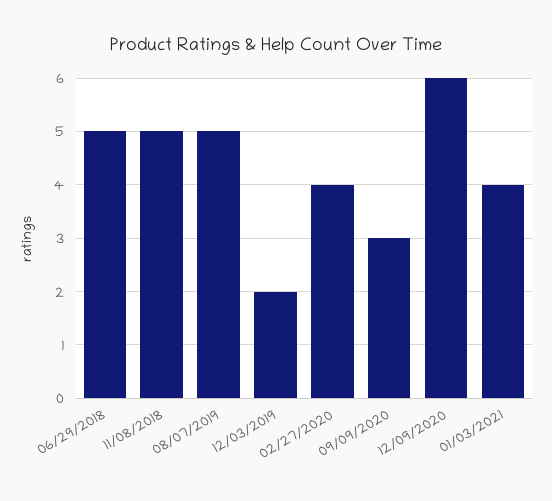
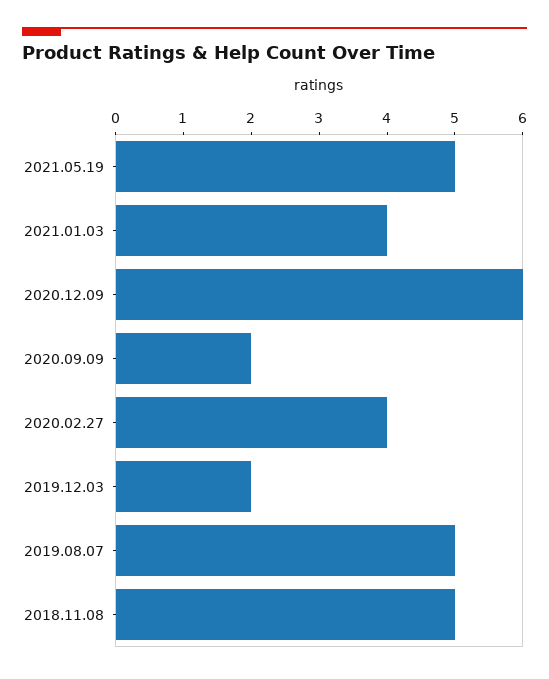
06/29/2018: 5 -> none
09/09/2020: 3 -> 2
2021.05.19: none -> 5

